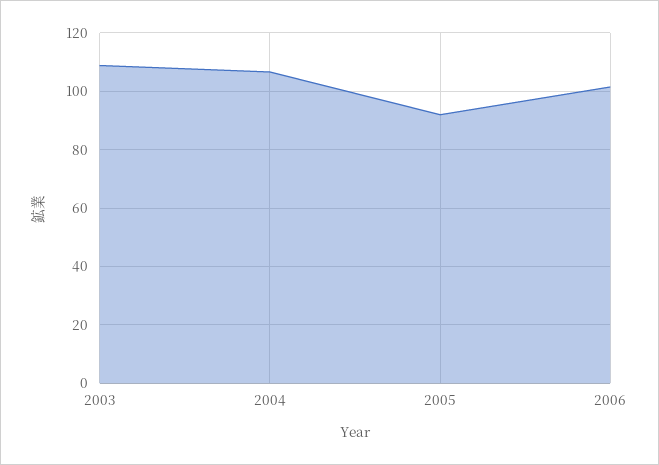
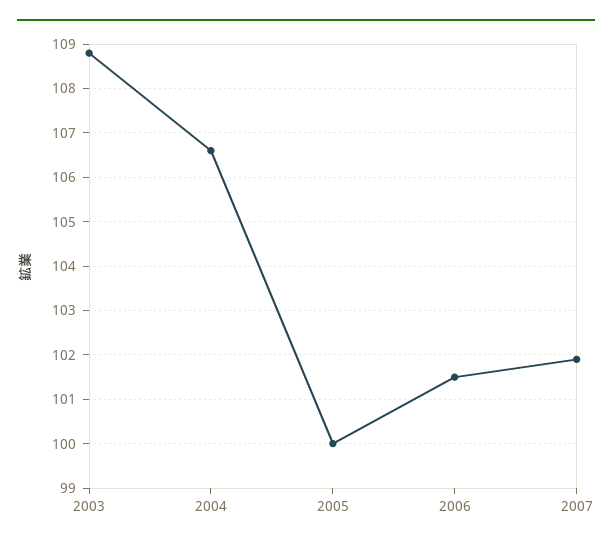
2005: 92.5 -> 100
2007: none -> 102

